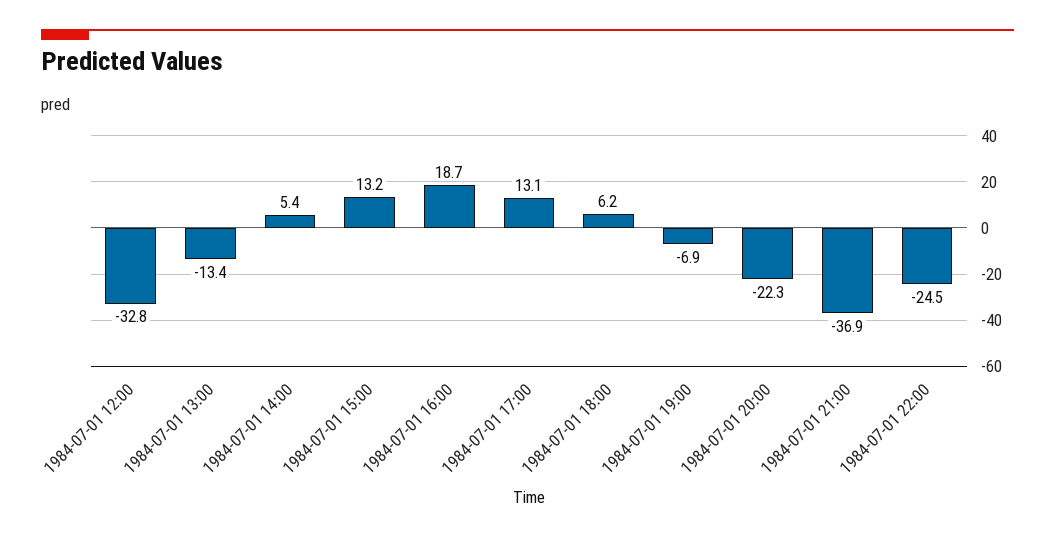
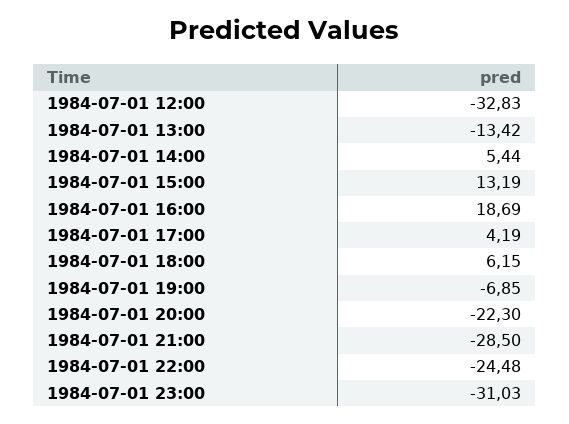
1984-07-01 17:00: 13.1 -> 4.19
1984-07-01 21:00: -36.9 -> -28.5
1984-07-01 23:00: none -> -31.03

